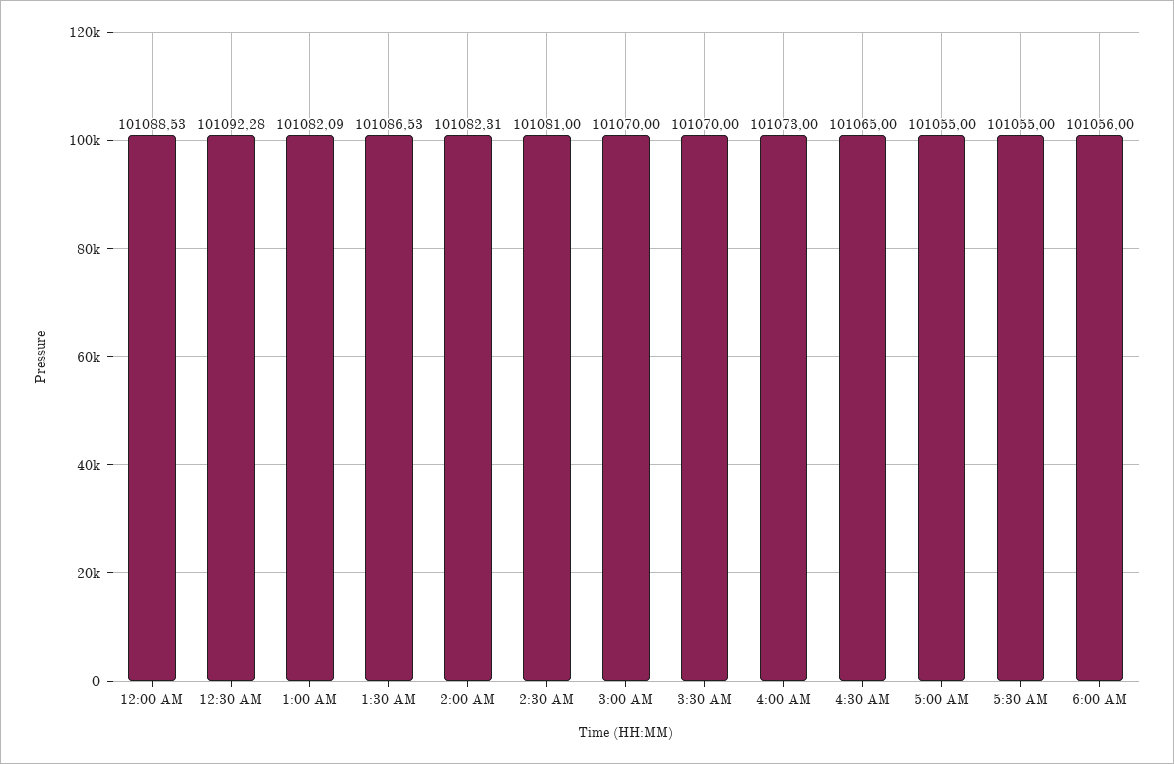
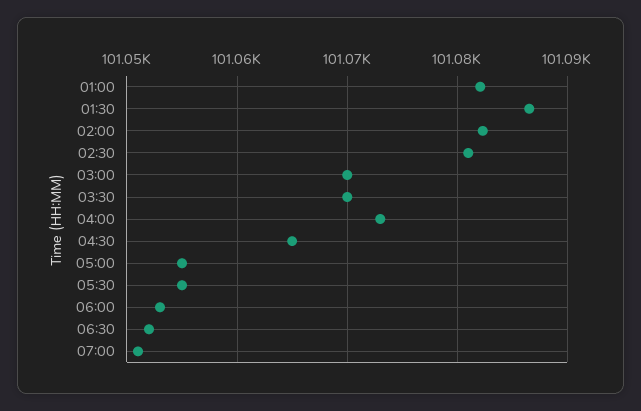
12:00 AM: 101088.53 -> none
12:30 AM: 101092.28 -> none
6:00 AM: 101056 -> 101053
06:30: none -> 101052
07:00: none -> 101051

